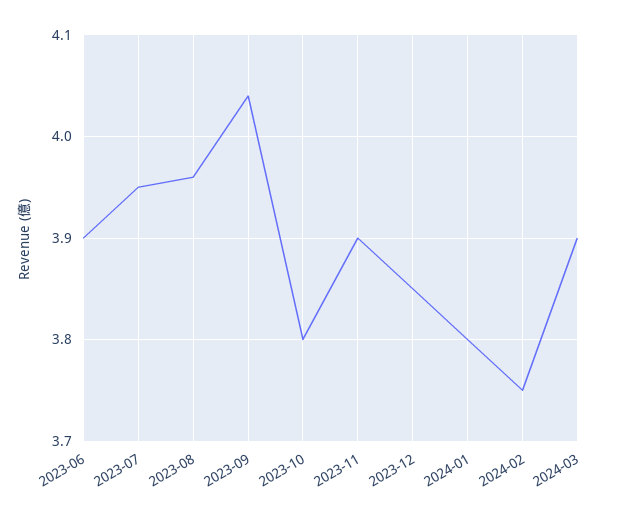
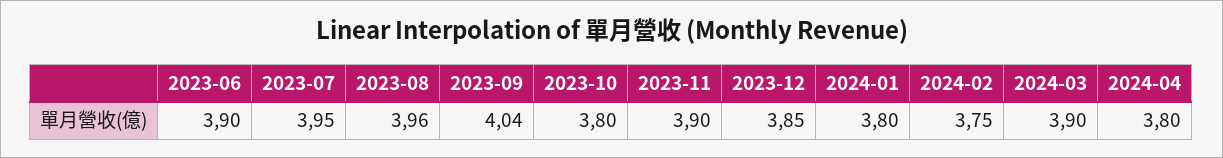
2024-04: none -> 3.8

